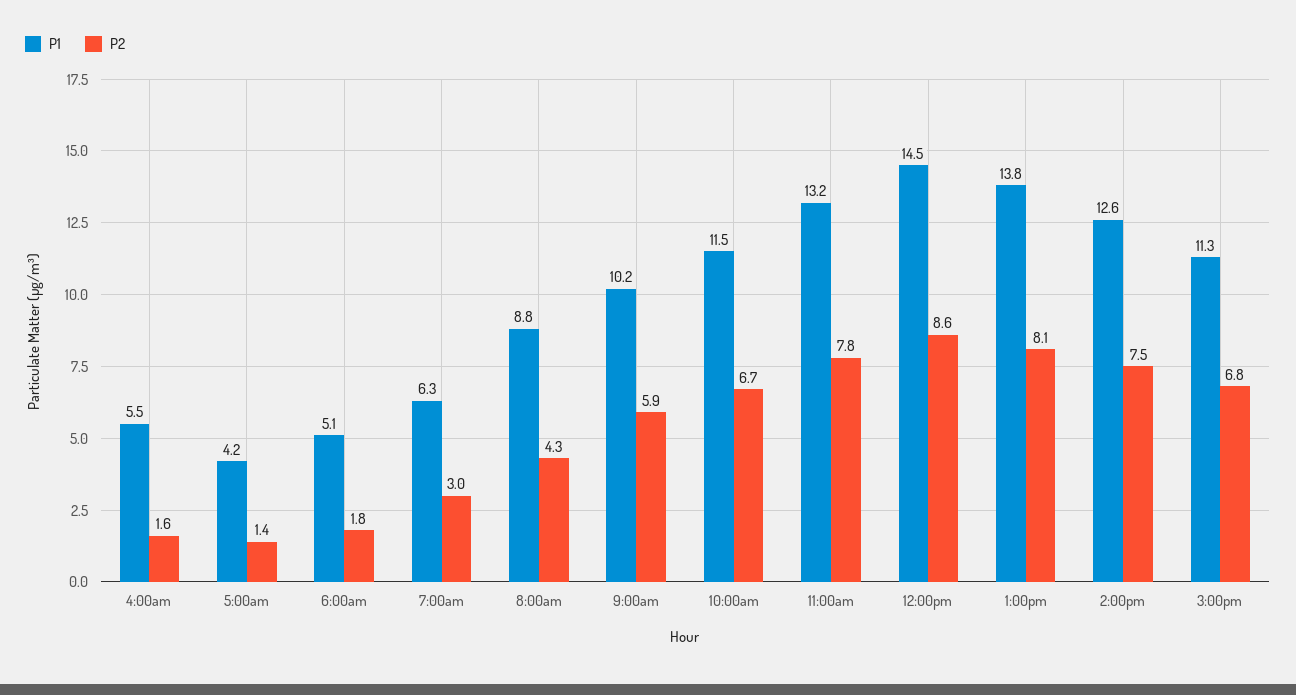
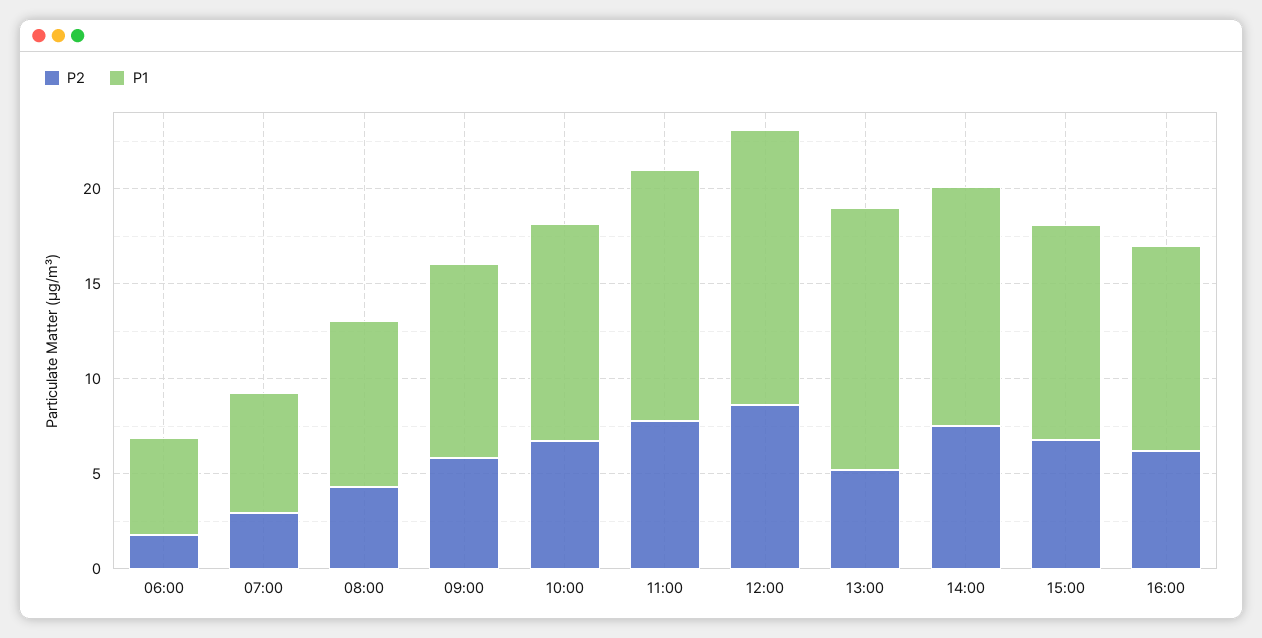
P1, 4:00am: 5.5 -> none
P2, 4:00am: 1.6 -> none
P1, 5:00am: 4.2 -> none
P2, 5:00am: 1.4 -> none
P2, 1:00pm: 8.1 -> 5
P2, 16:00: none -> 6
P1, 16:00: none -> 11

